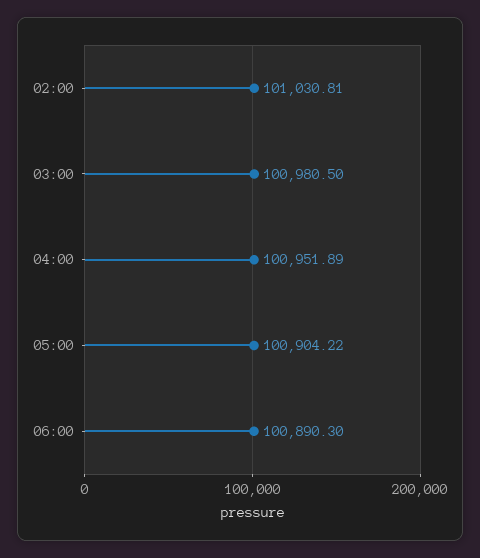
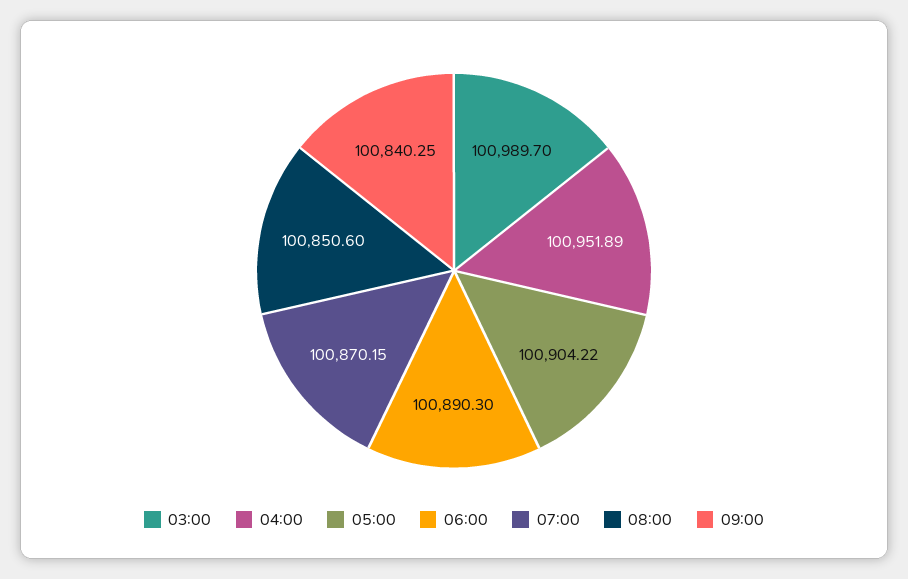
02:00: 101030.81 -> none
03:00: 100980.5 -> 100989.7
07:00: none -> 100870.15
08:00: none -> 100850.6
09:00: none -> 100840.25

